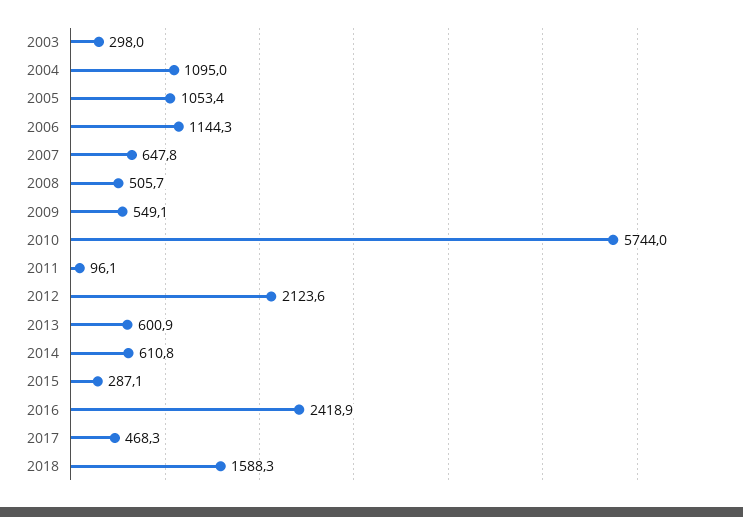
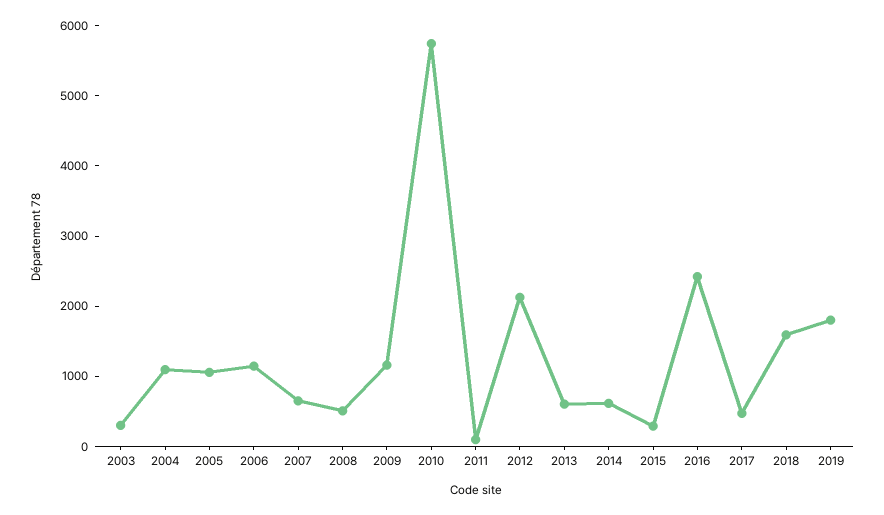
2009: 549.1 -> 1200
2019: none -> 1800

